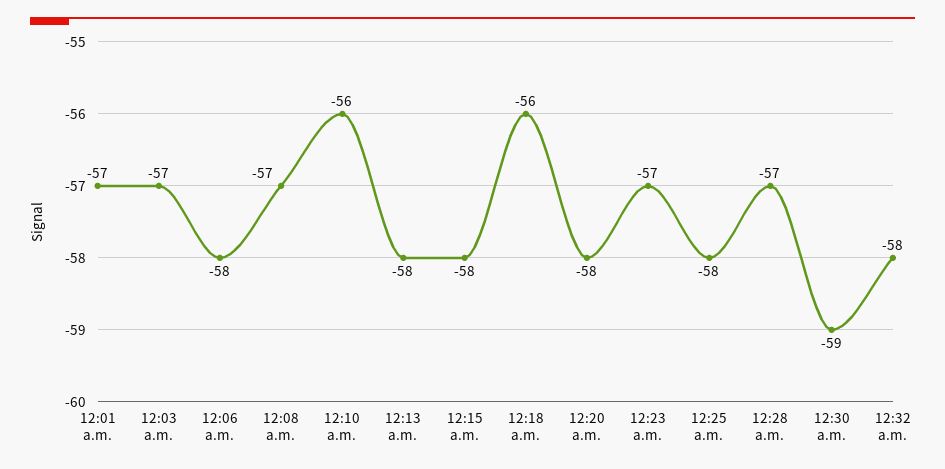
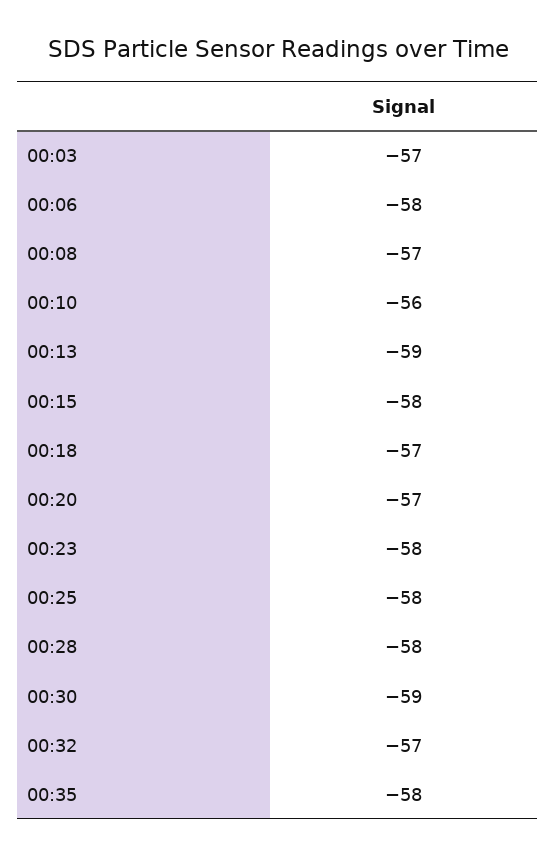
12:01 a.m.: -57 -> none
12:13 a.m.: -58 -> -59
12:18 a.m.: -56 -> -57
12:20 a.m.: -58 -> -57
12:23 a.m.: -57 -> -58
12:28 a.m.: -57 -> -58
12:32 a.m.: -58 -> -57
00:35: none -> -58

